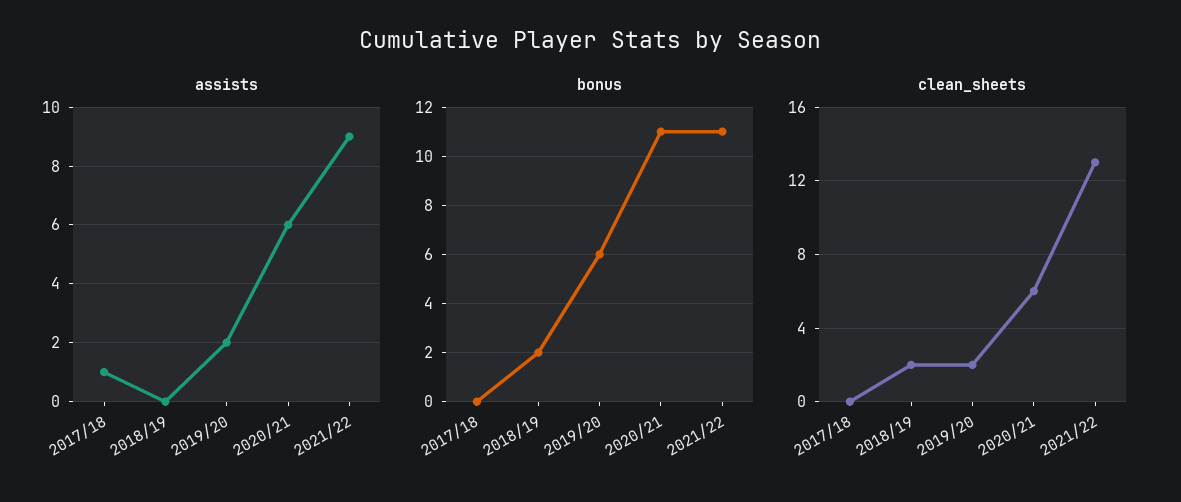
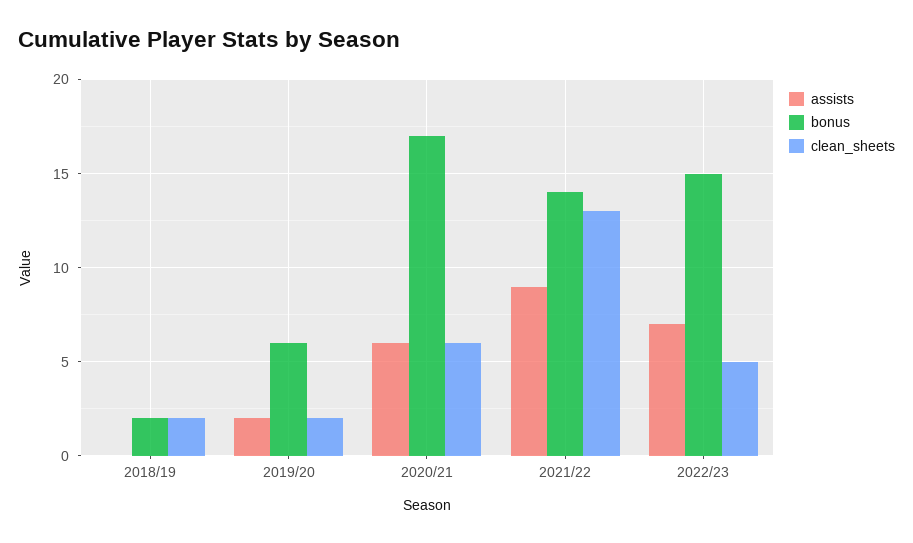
assists, 2017/18: 1 -> none
bonus, 2017/18: 0 -> none
bonus, 2020/21: 11 -> 17
bonus, 2021/22: 11 -> 14
clean_sheets, 2017/18: 0 -> none
assists, 2022/23: none -> 7
bonus, 2022/23: none -> 15
clean_sheets, 2022/23: none -> 5

